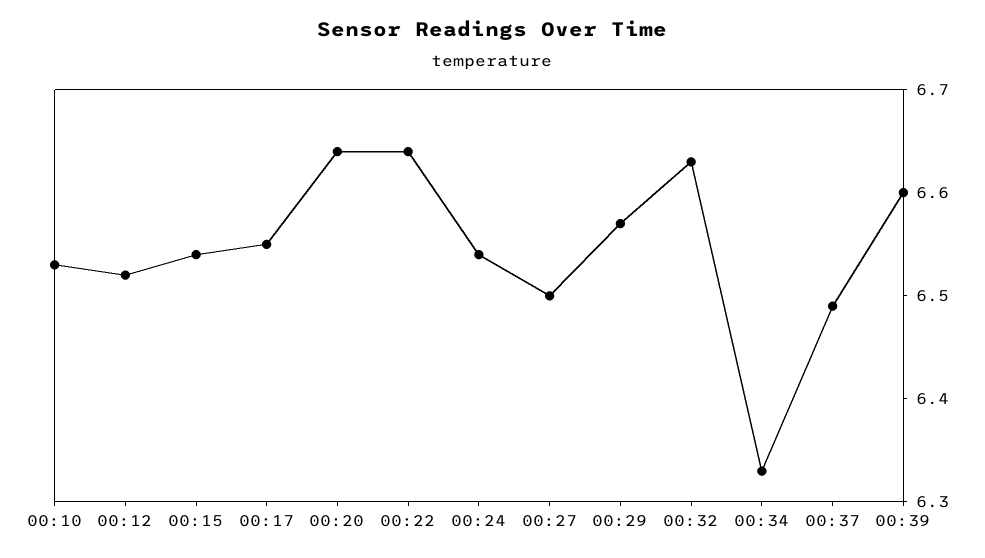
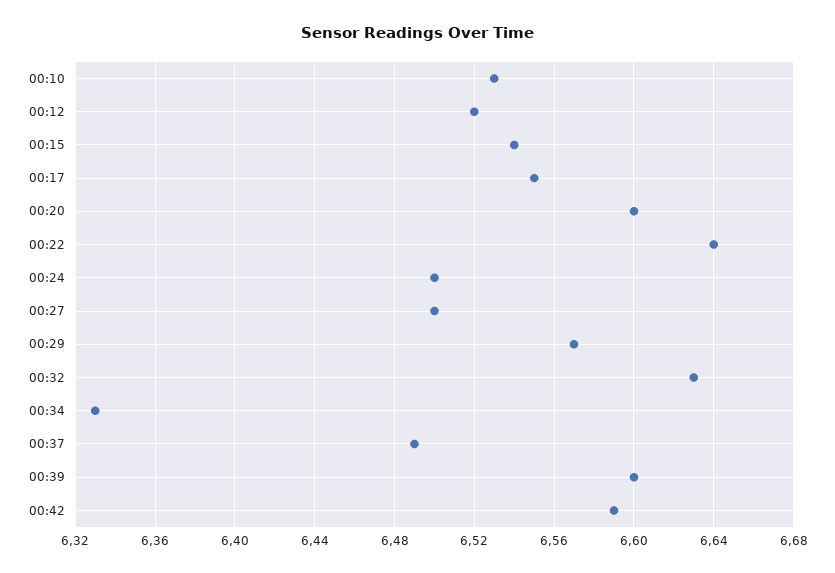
00:20: 6.64 -> 6.6
00:24: 6.54 -> 6.5
00:42: none -> 6.59

